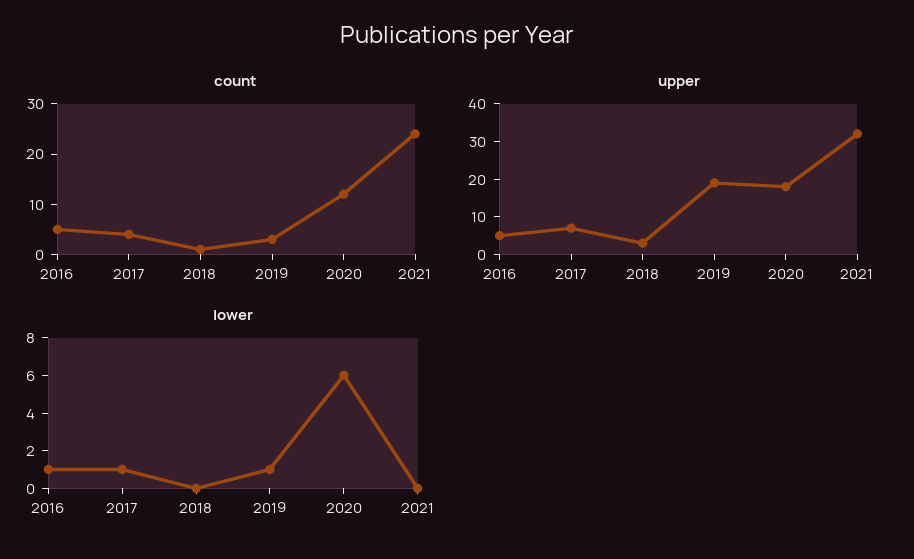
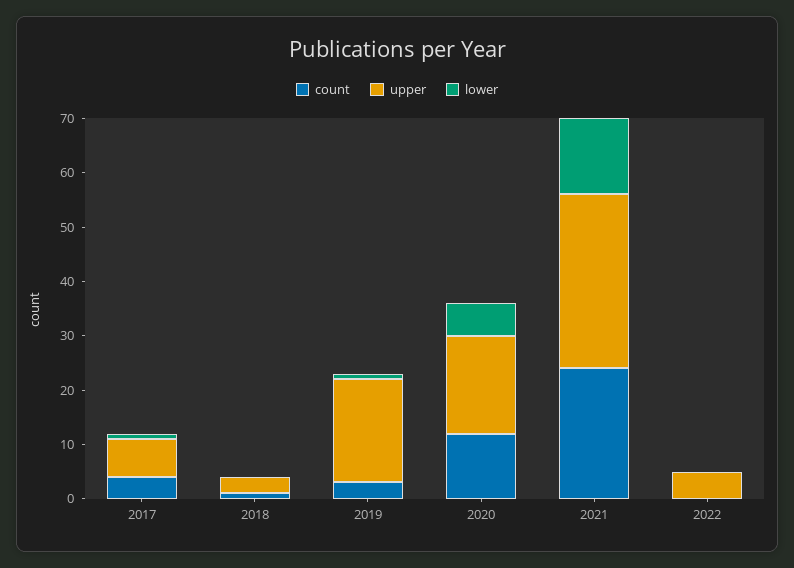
count, 2016: 5 -> none
upper, 2016: 5 -> none
lower, 2016: 1 -> none
lower, 2021: 0 -> 15
count, 2022: none -> 0
upper, 2022: none -> 5
lower, 2022: none -> 0

